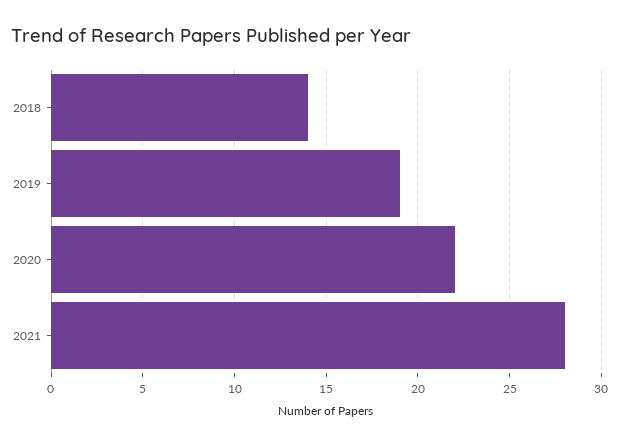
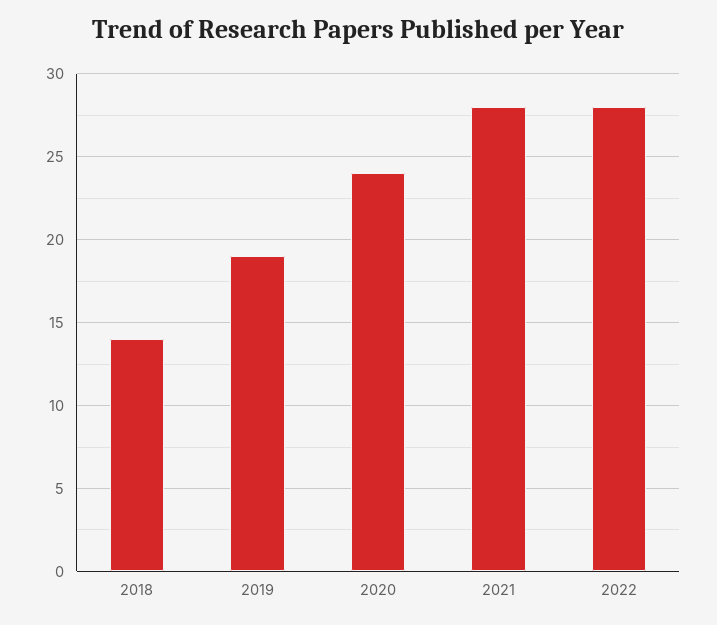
2020: 22 -> 24
2022: none -> 28

